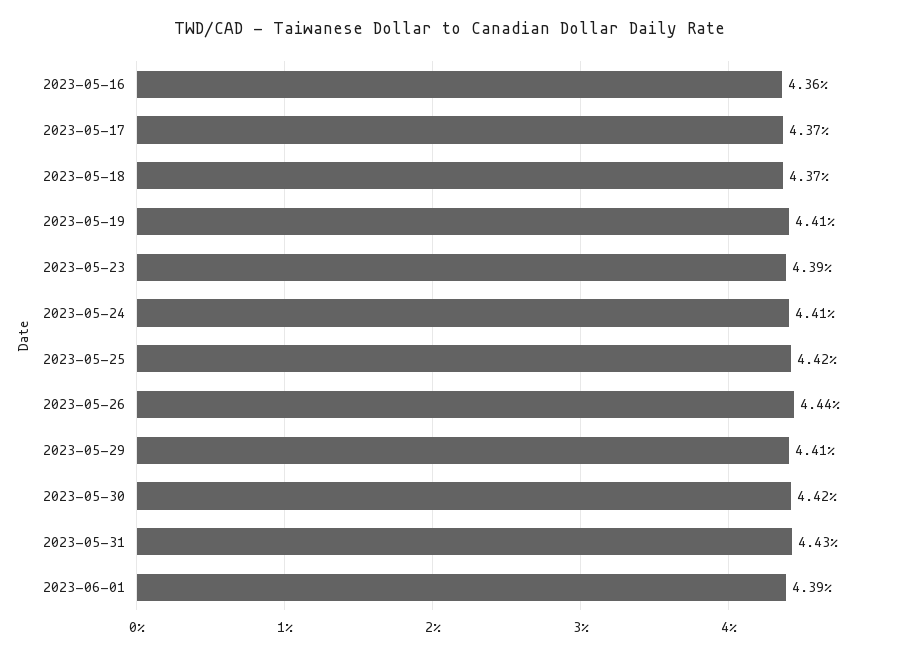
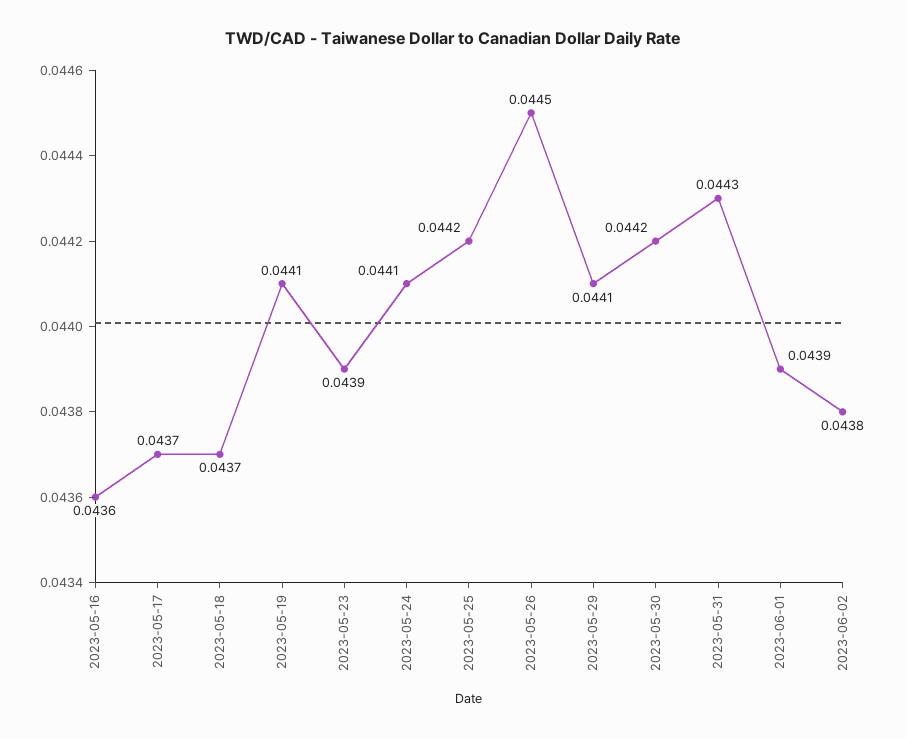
2023-05-26: 0.0444 -> 0.0445
2023-06-02: none -> 0.0438

